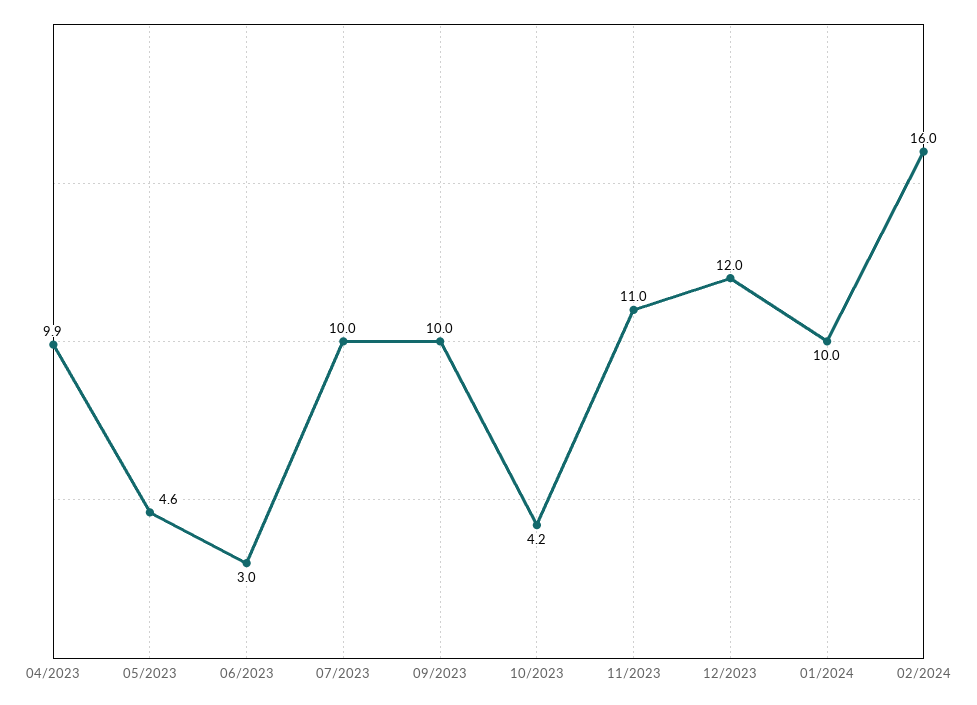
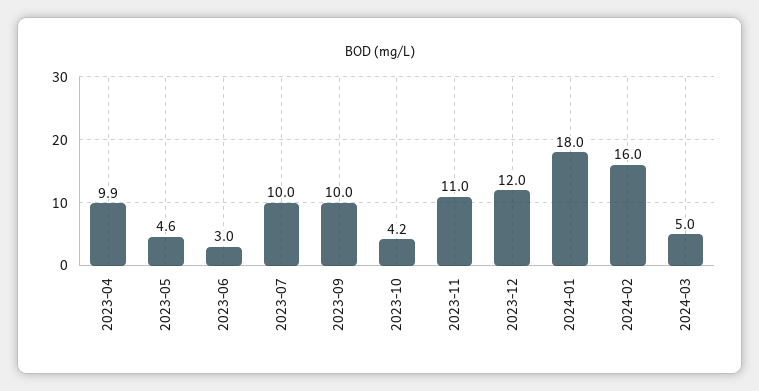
01/2024: 10 -> 18
2024-03: none -> 5

